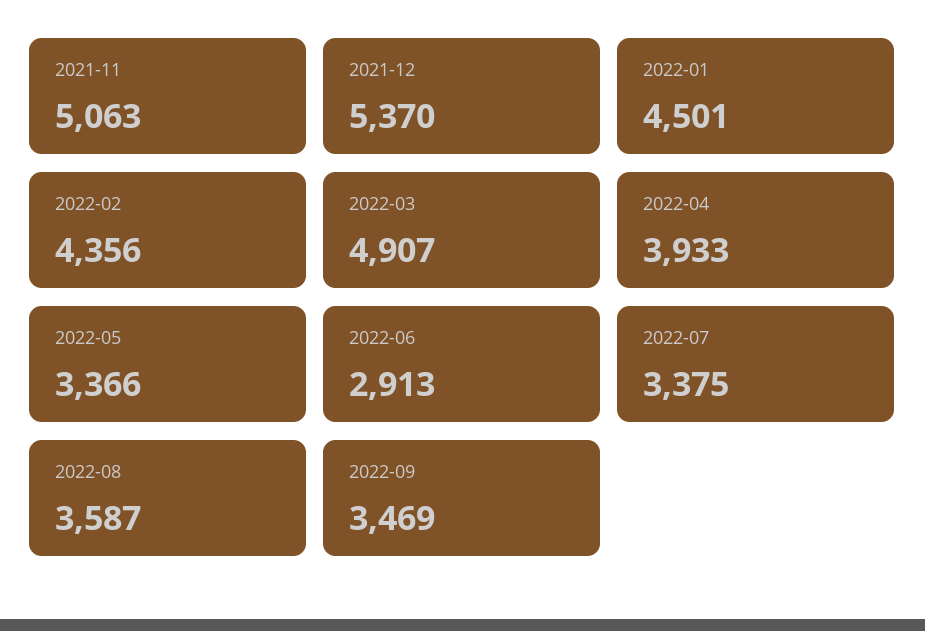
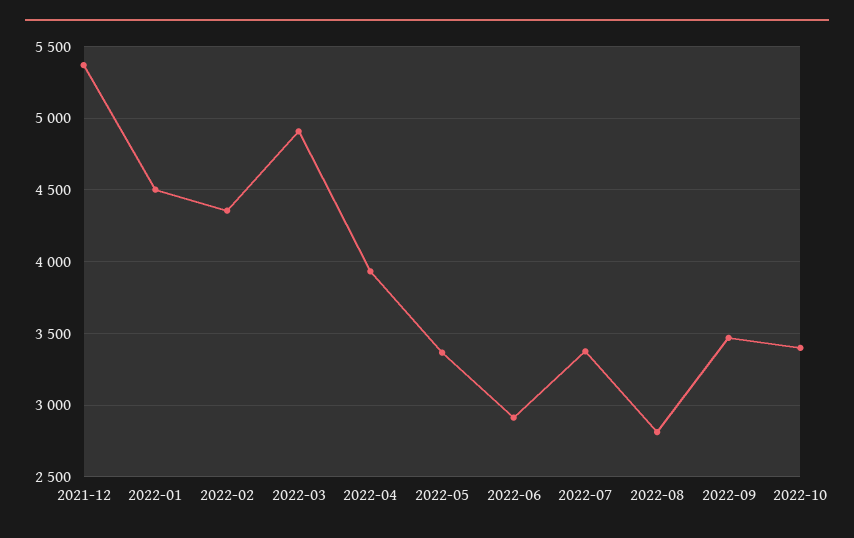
2021-11: 5063 -> none
2022-08: 3587 -> 2800
2022-10: none -> 3400

